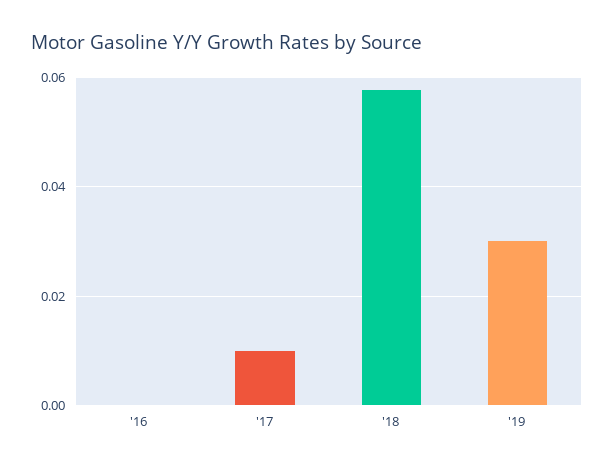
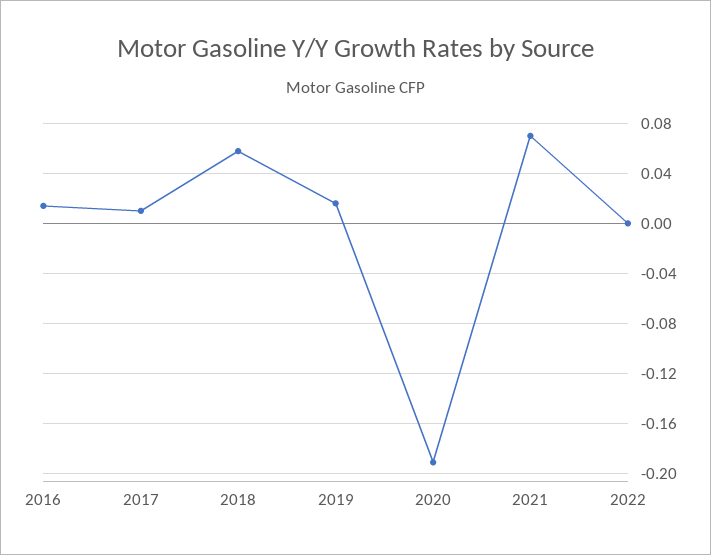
'16: 0 -> 0.015
'19: 0.03 -> 0.015
2020: none -> -0.19
2021: none -> 0.07
2022: none -> 0

